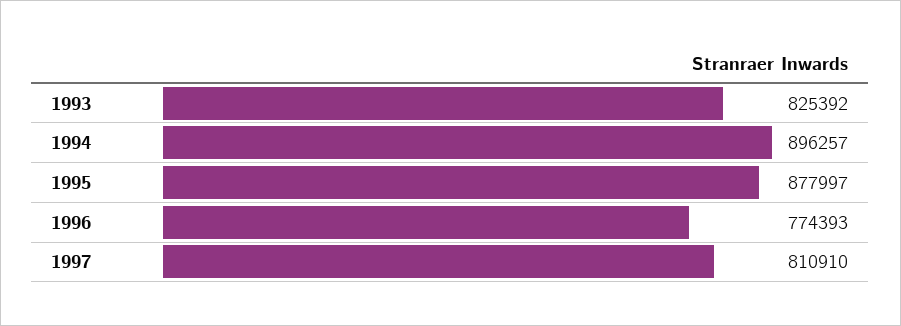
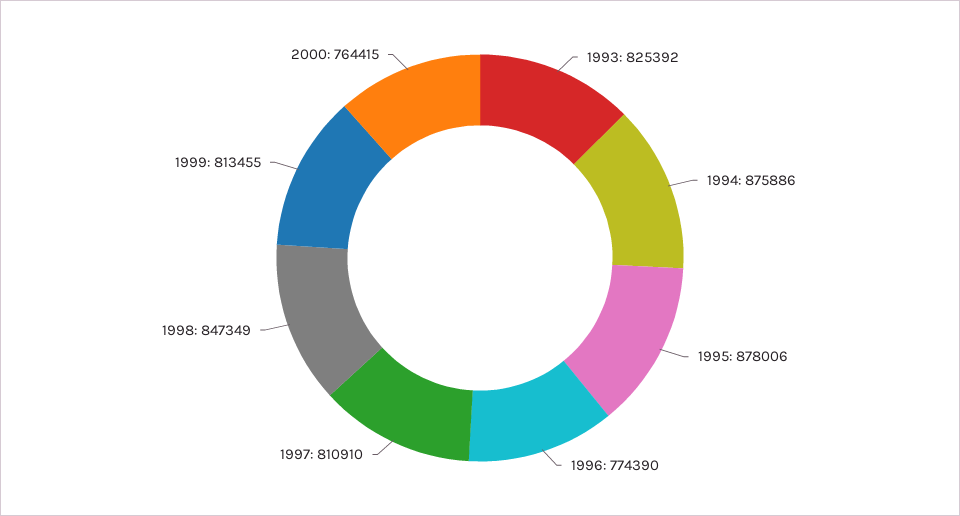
1994: 896257 -> 875886
1995: 877997 -> 878006
1996: 774393 -> 774390
1998: none -> 847349
1999: none -> 813455
2000: none -> 764415

